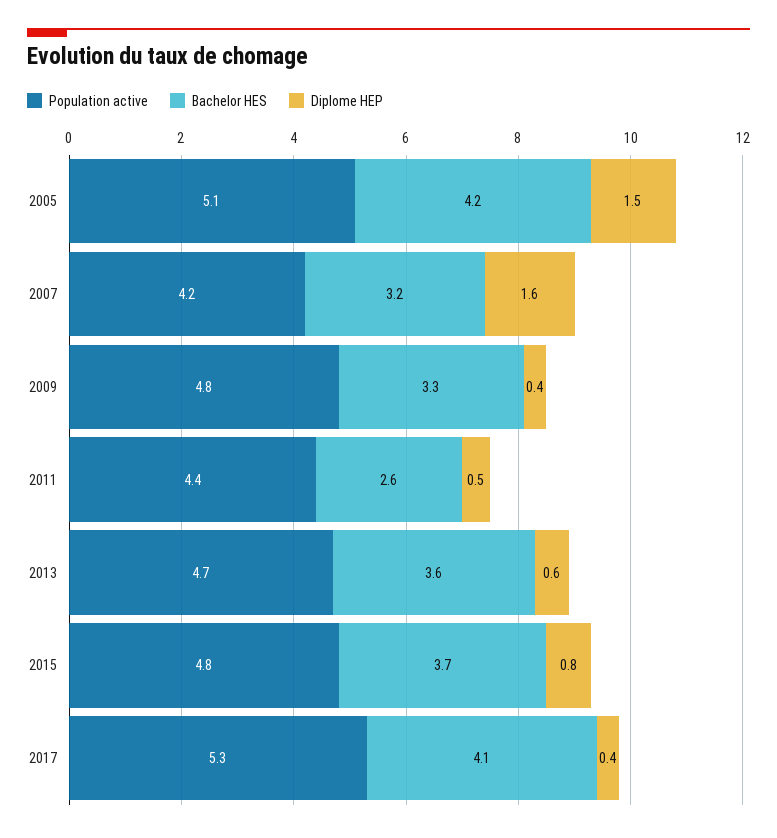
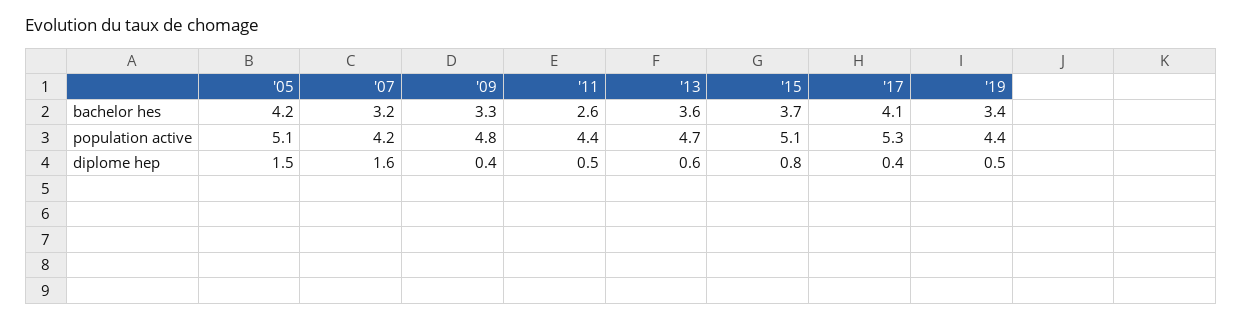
Population active, 2015: 4.8 -> 5.1
Bachelor HES, '19: none -> 3.4
Population active, '19: none -> 4.4
Diplome HEP, '19: none -> 0.5

